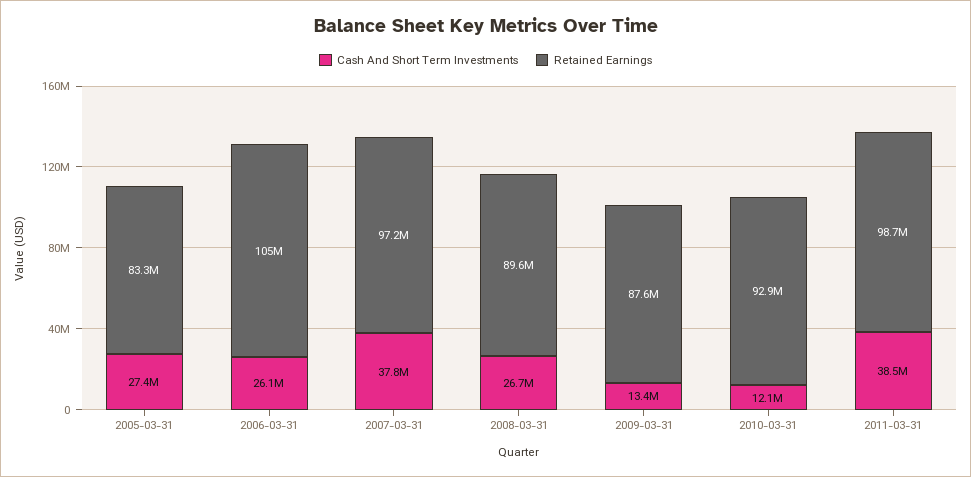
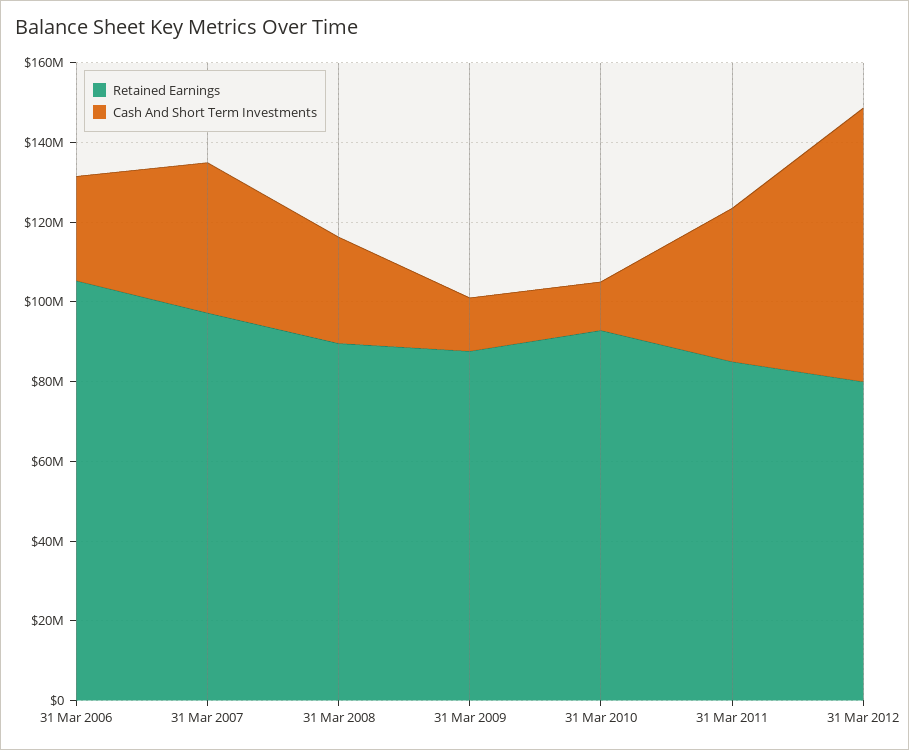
Cash And Short Term Investments, 2005-03-31: 27400000 -> none
Retained Earnings, 2005-03-31: 83300000 -> none
Retained Earnings, 2011-03-31: 98700000 -> 85000000
Retained Earnings, 31 Mar 2012: none -> 80000000
Cash And Short Term Investments, 31 Mar 2012: none -> 70000000

